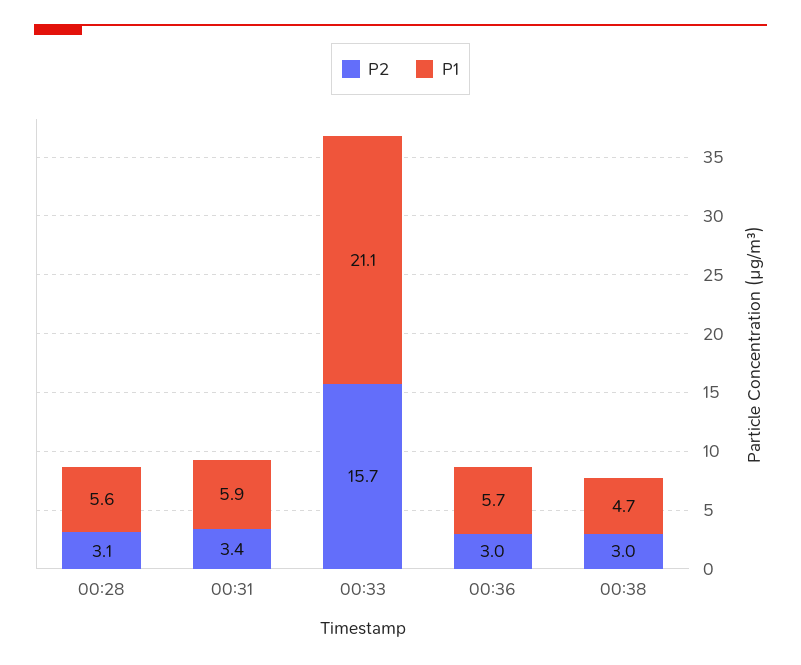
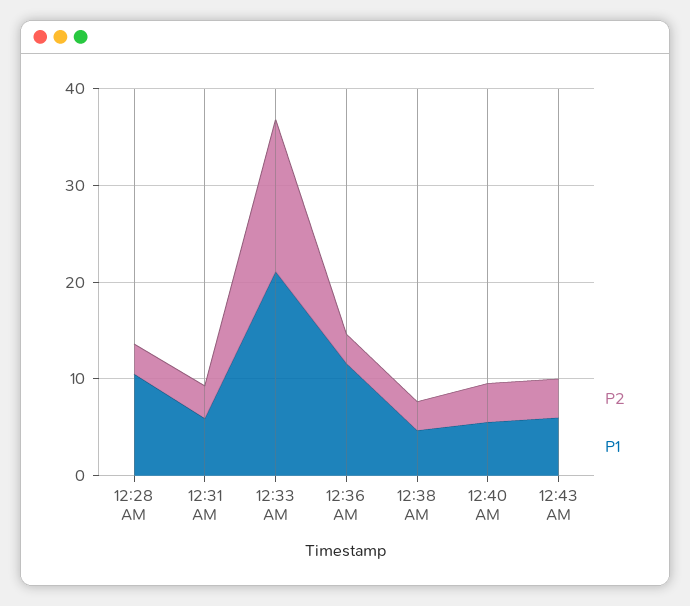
P1, 00:28: 5.6 -> 10
P1, 00:36: 5.7 -> 12
P2, 12:40 AM: none -> 4
P1, 12:40 AM: none -> 6
P2, 12:43 AM: none -> 4
P1, 12:43 AM: none -> 6

